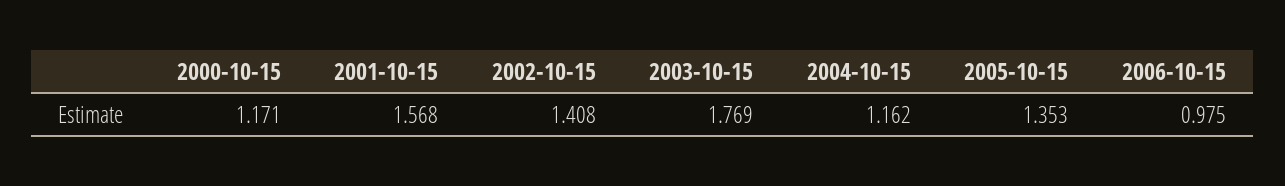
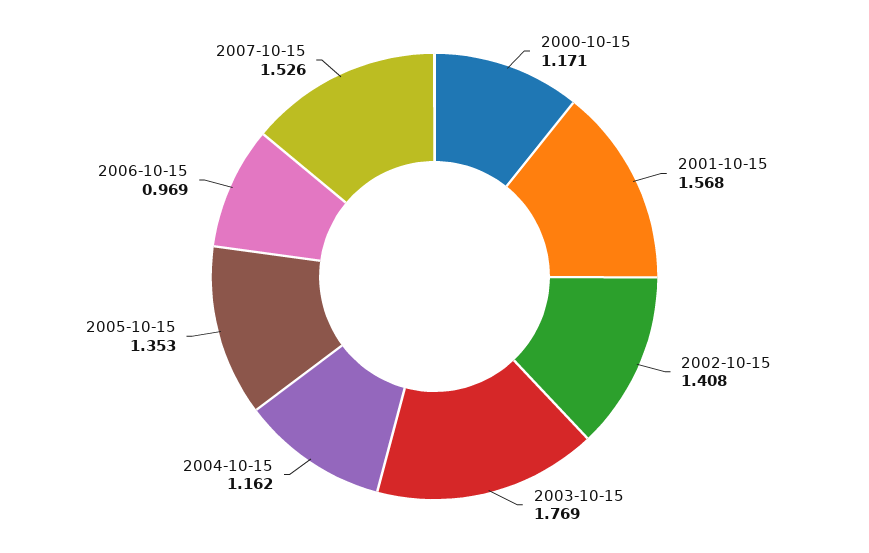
2006-10-15: 0.975 -> 0.969
2007-10-15: none -> 1.526

